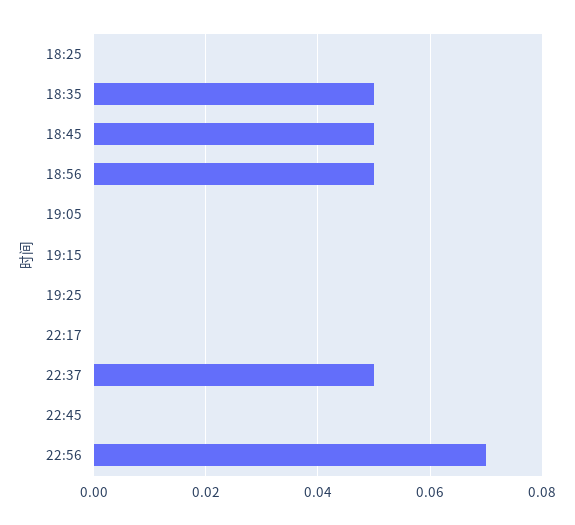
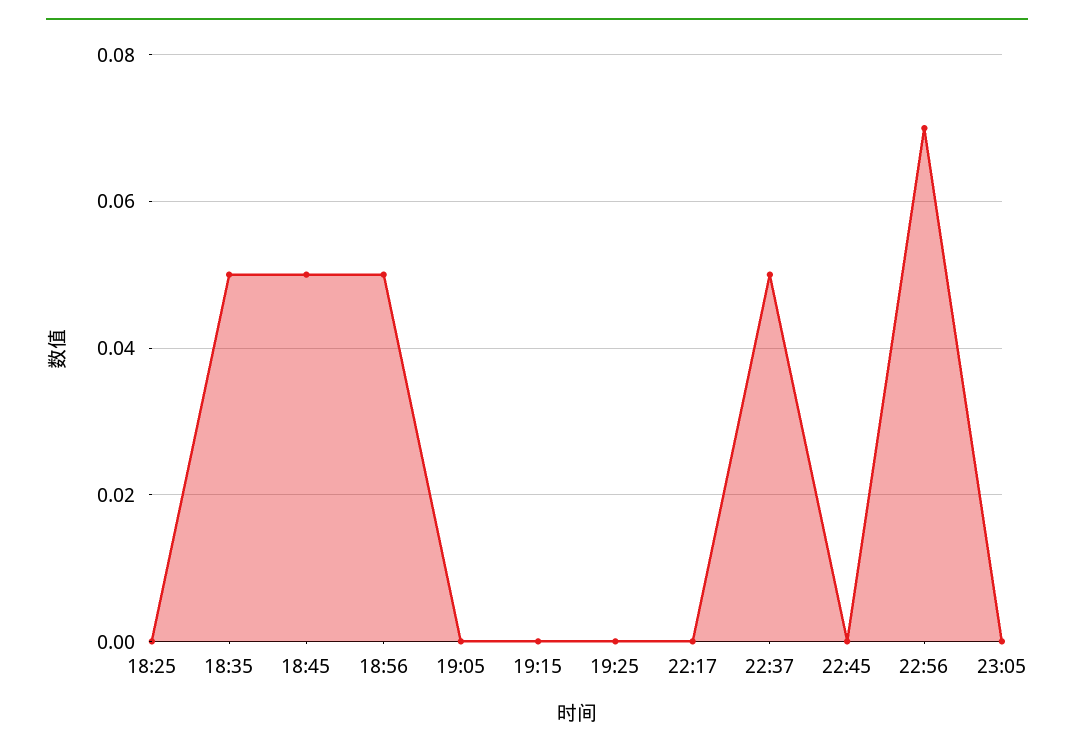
23:05: none -> 0

